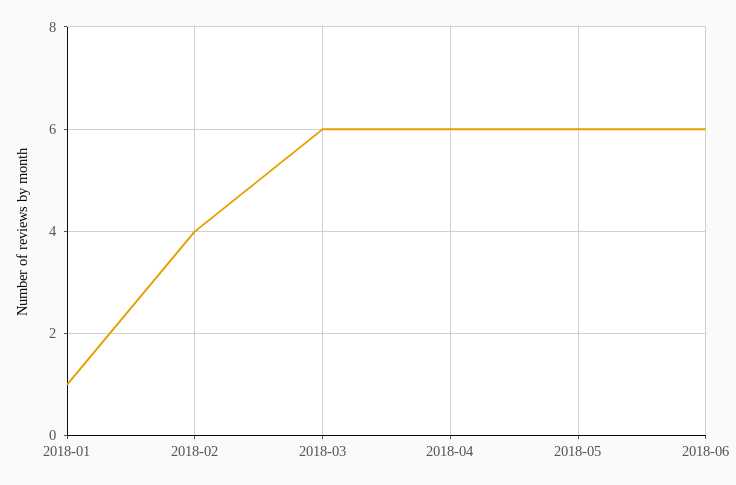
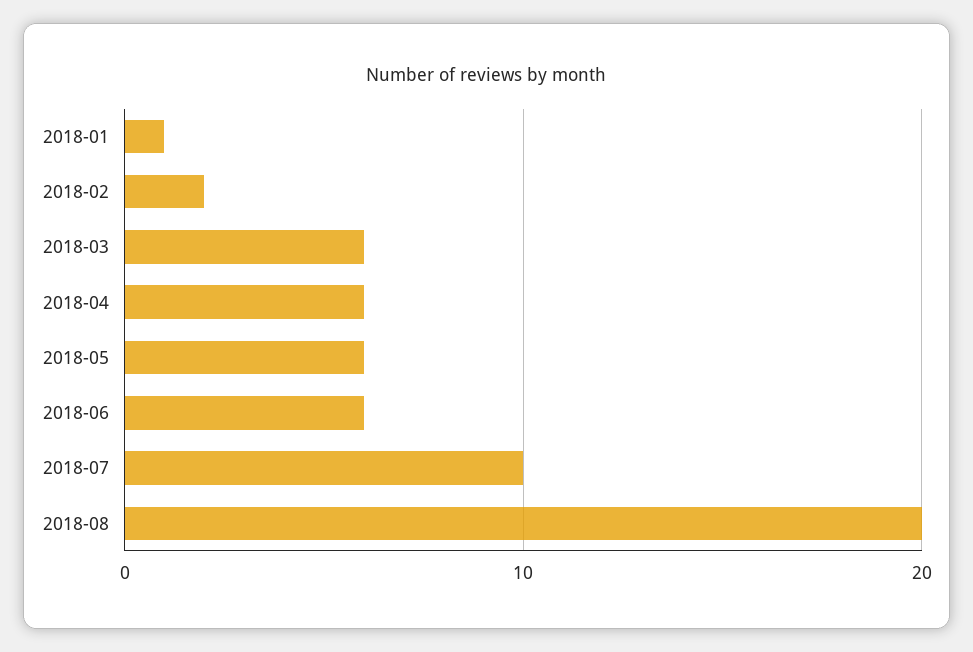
2018-02: 4 -> 2
2018-07: none -> 10
2018-08: none -> 20

